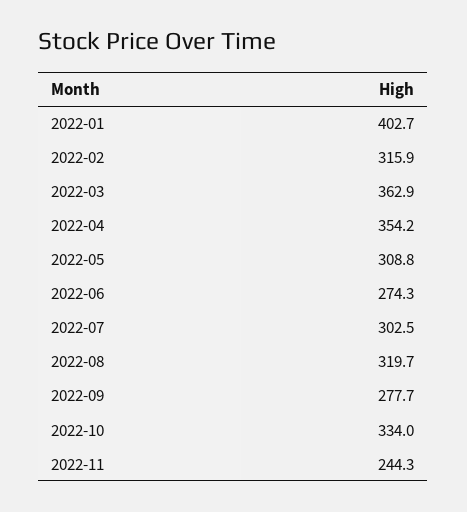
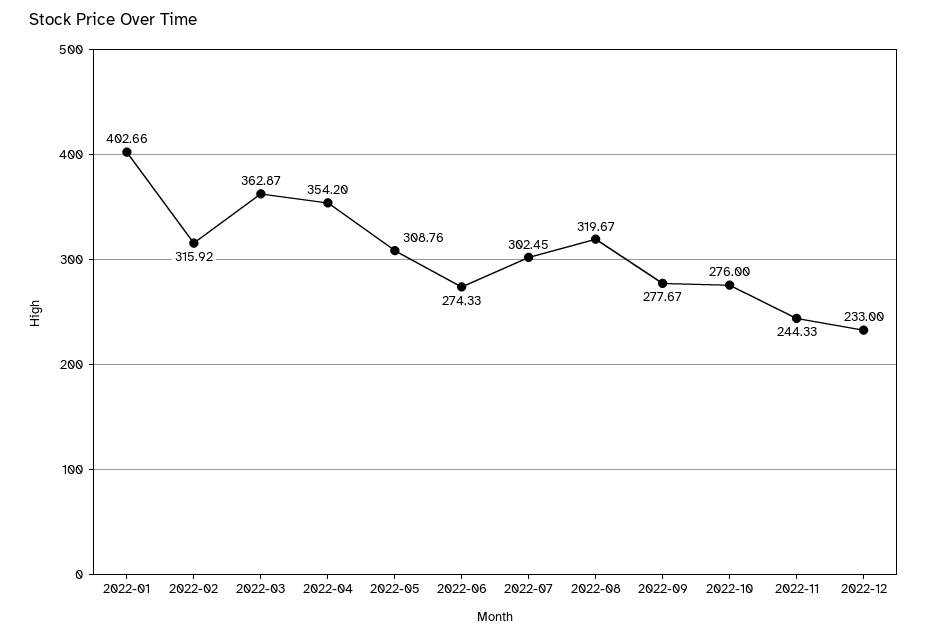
2022-10: 334 -> 276
2022-12: none -> 233

